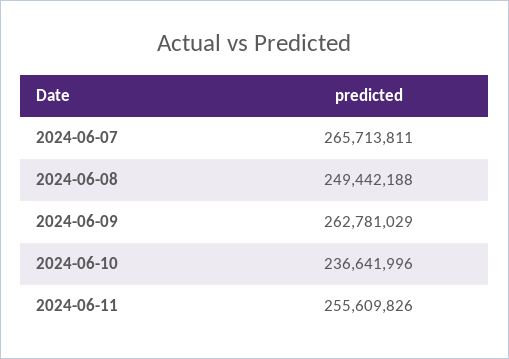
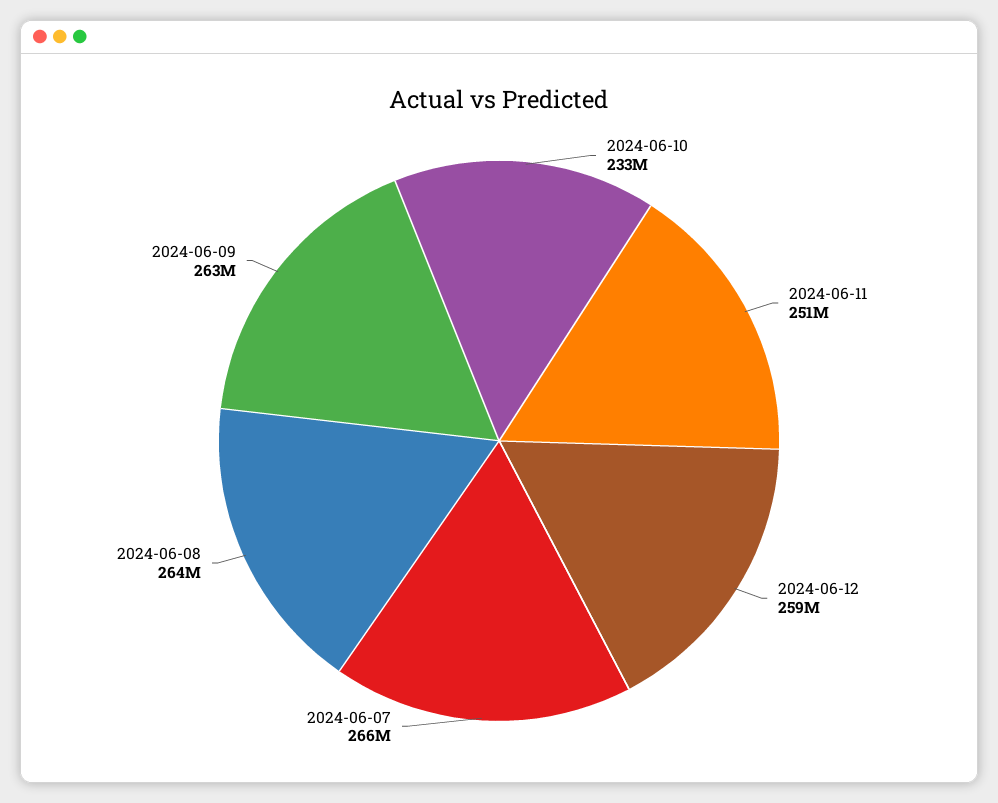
2024-06-08: 249442188 -> 264000000
2024-06-10: 236641996 -> 233000000
2024-06-11: 255609826 -> 251000000
2024-06-12: none -> 259000000

